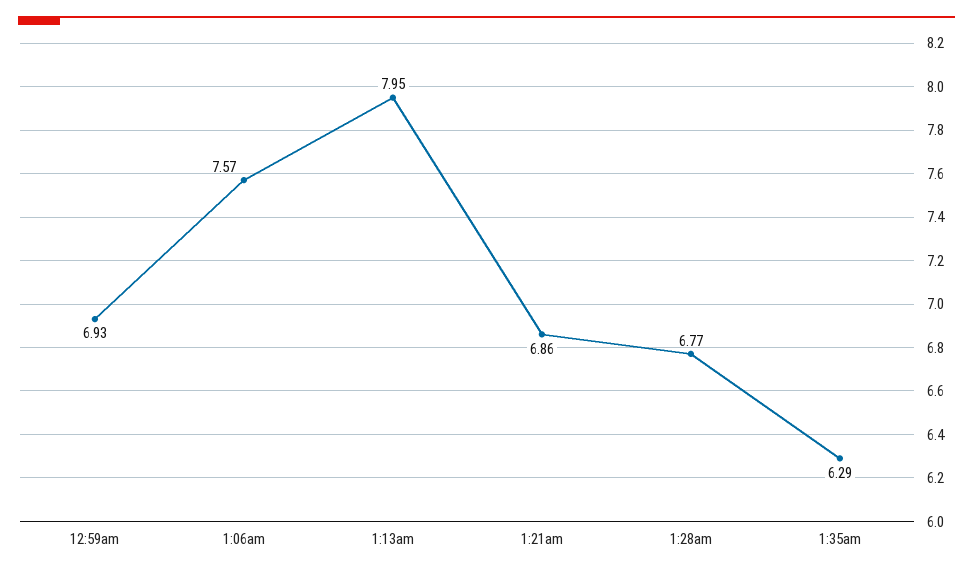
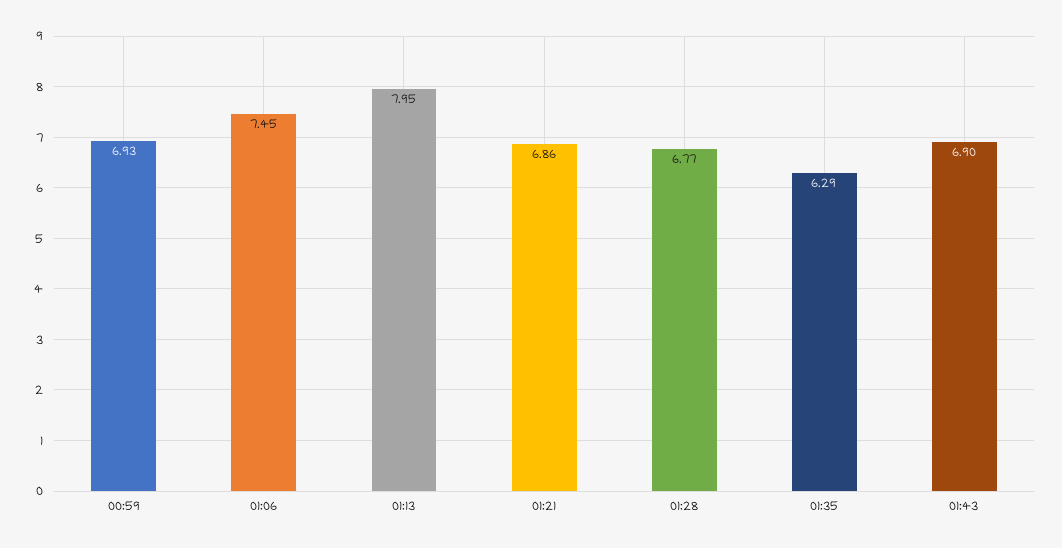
1:06am: 7.57 -> 7.45
01:43: none -> 6.9

